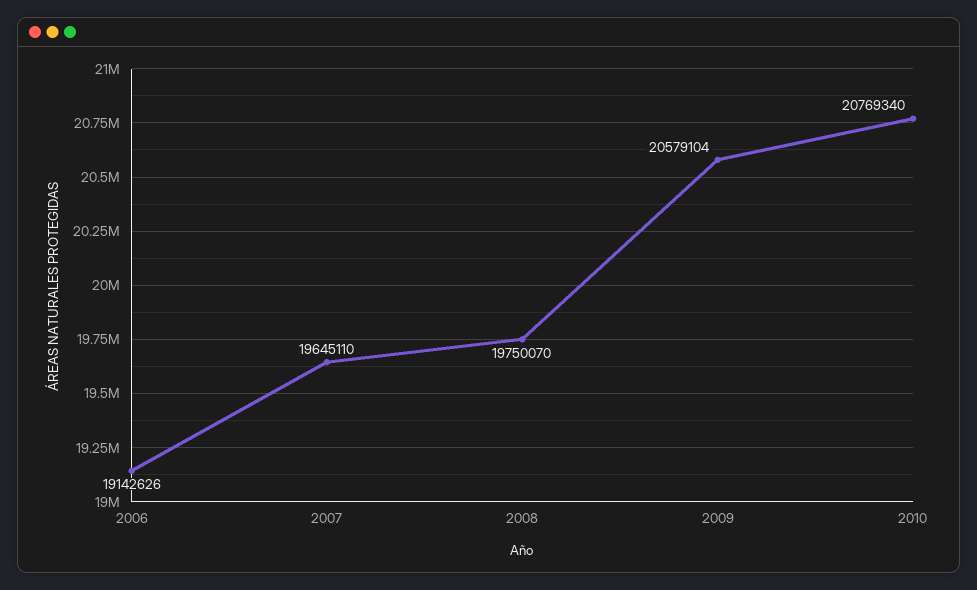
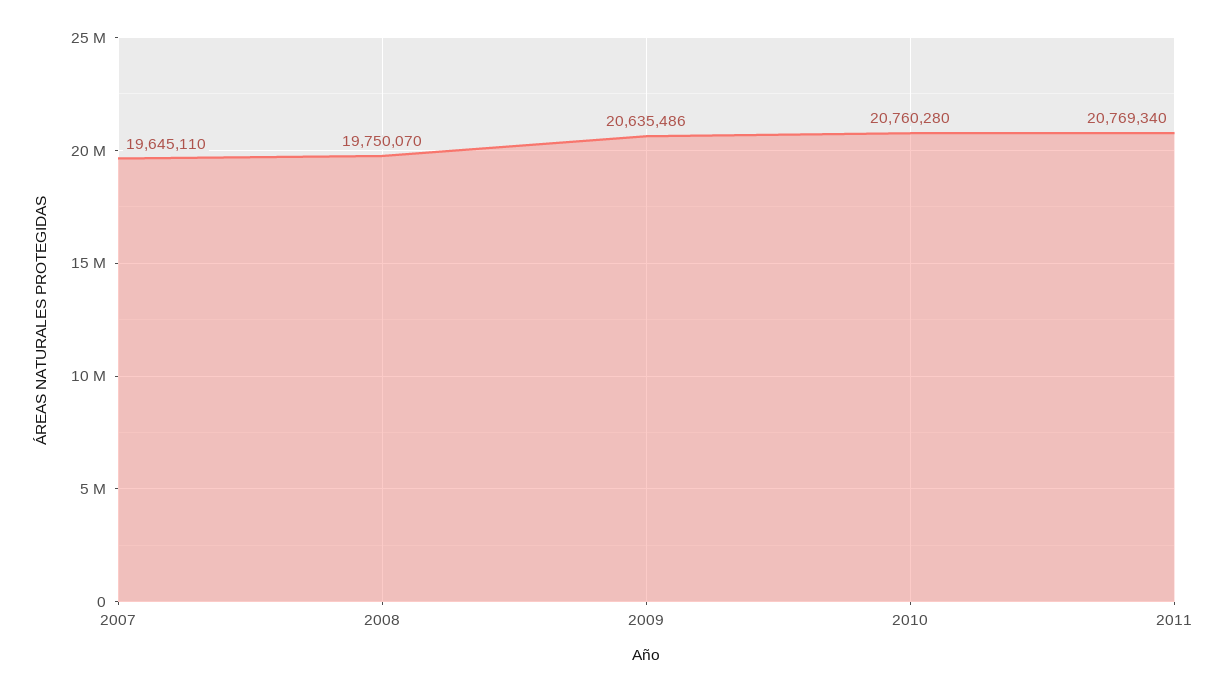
2006: 19142626 -> none
2009: 20579104 -> 20635486
2010: 20769340 -> 20760280
2011: none -> 20769340

